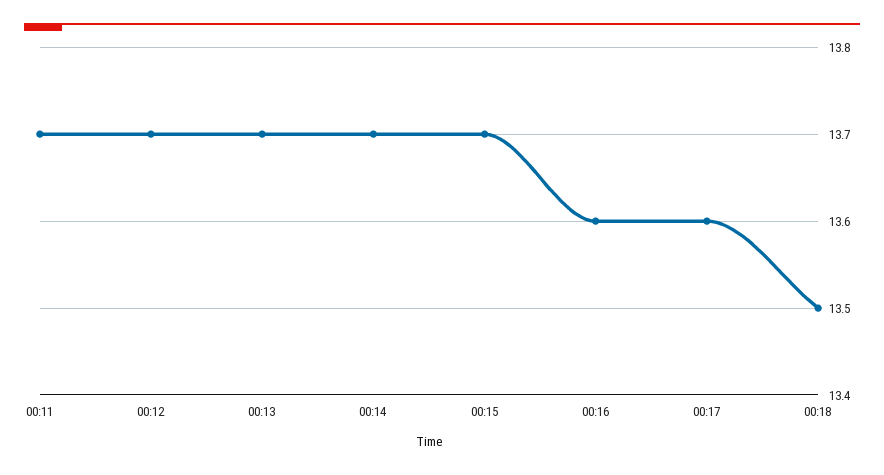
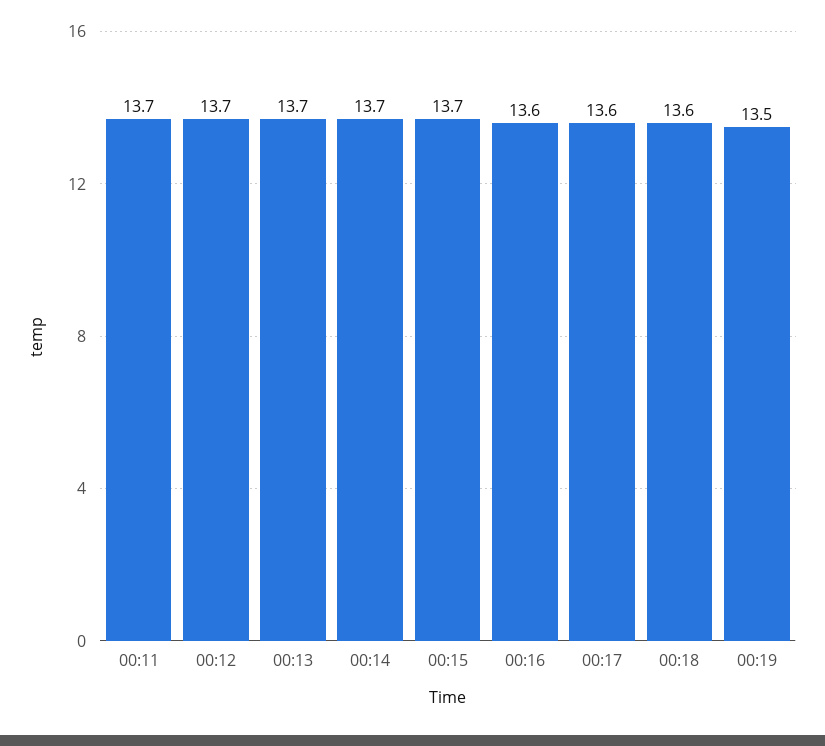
00:18: 13.5 -> 13.6
00:19: none -> 13.5

